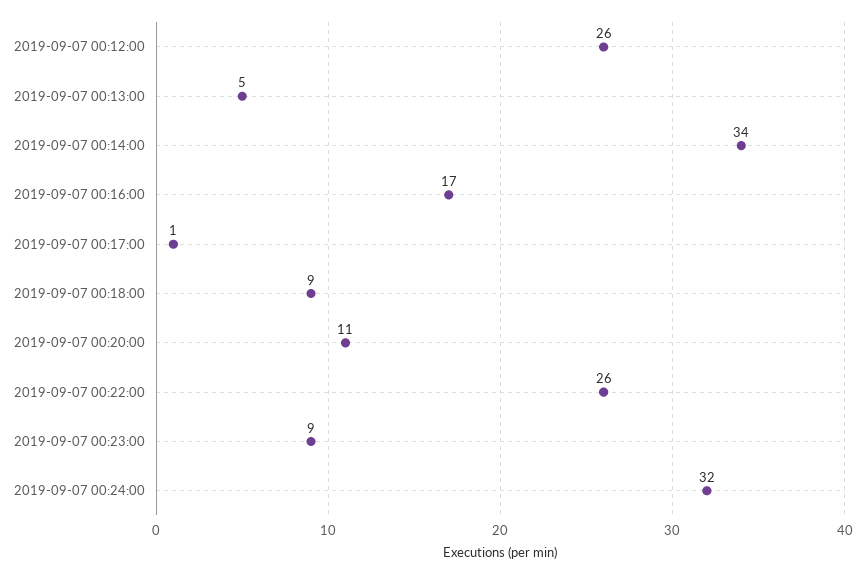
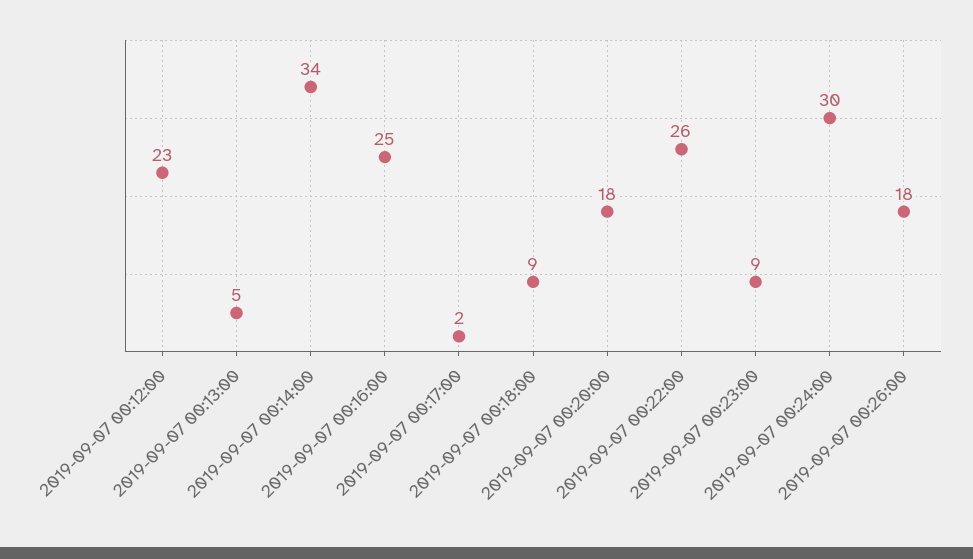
2019-09-07 00:12:00: 26 -> 23
2019-09-07 00:16:00: 17 -> 25
2019-09-07 00:17:00: 1 -> 2
2019-09-07 00:20:00: 11 -> 18
2019-09-07 00:24:00: 32 -> 30
2019-09-07 00:26:00: none -> 18

